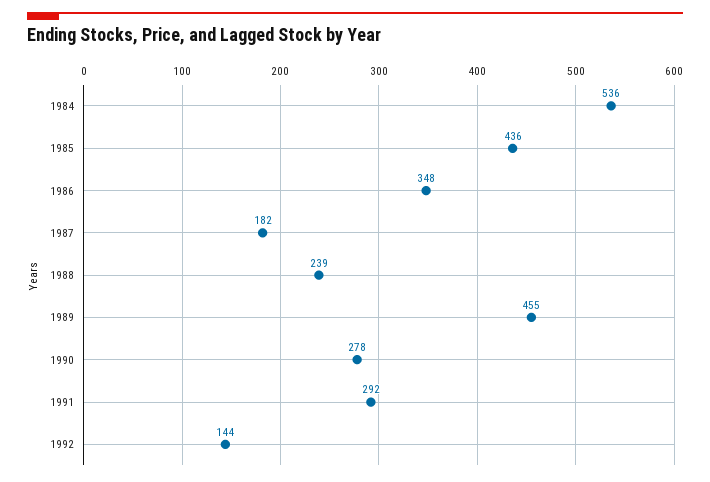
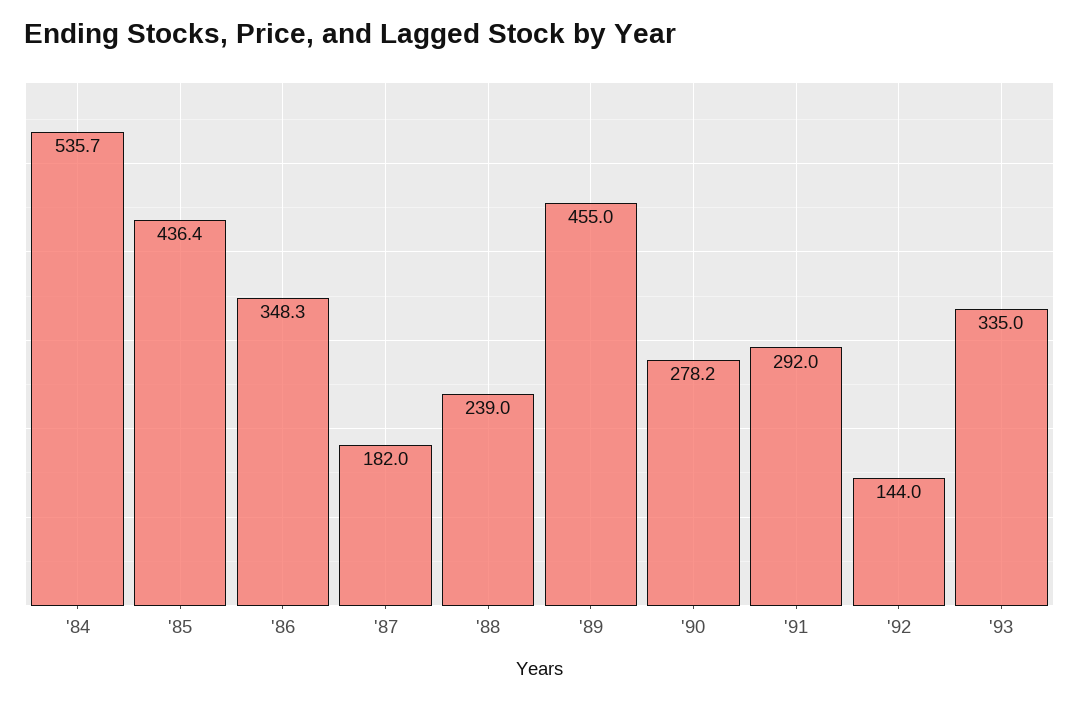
'93: none -> 335

